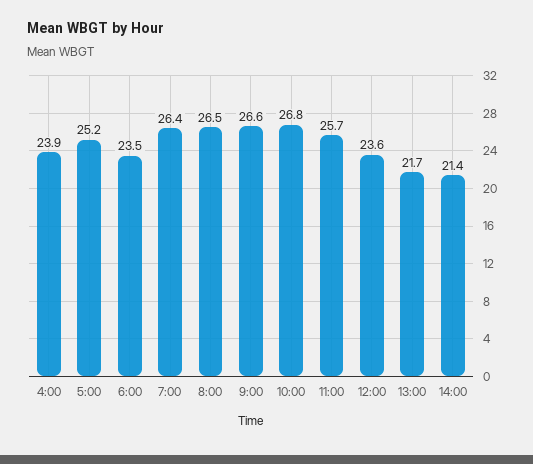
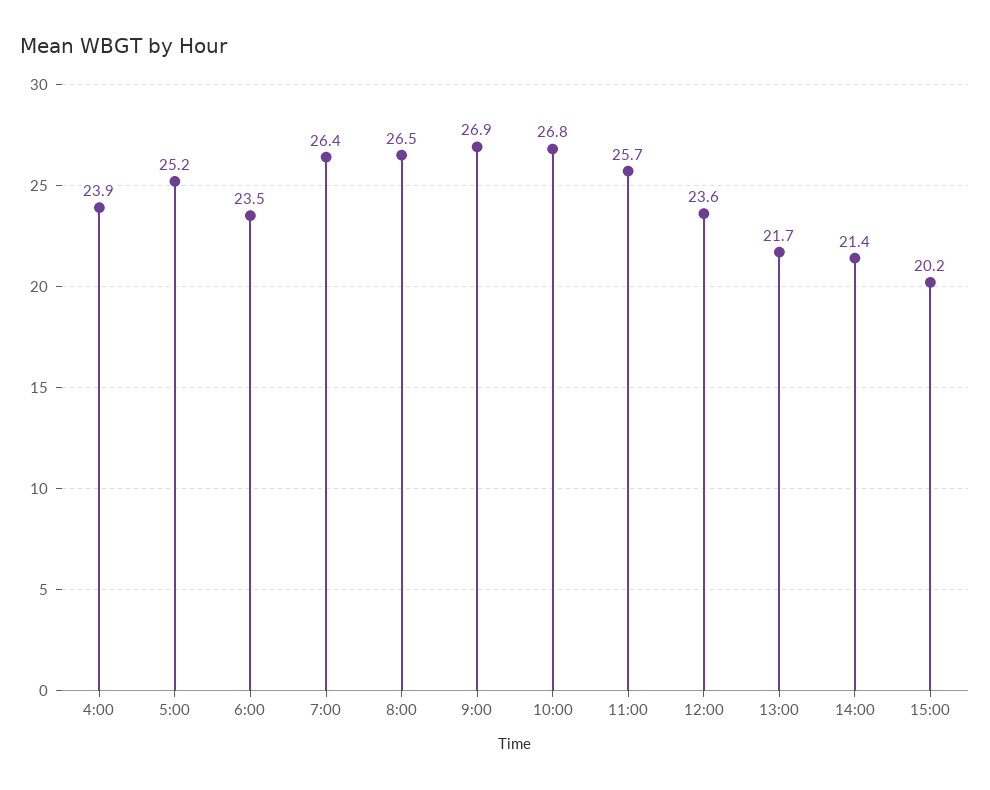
9:00: 26.6 -> 26.9
15:00: none -> 20.2

